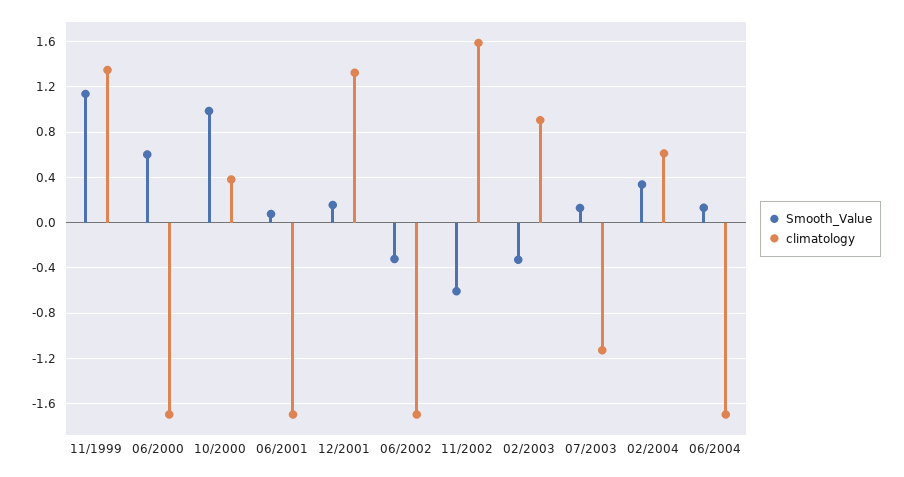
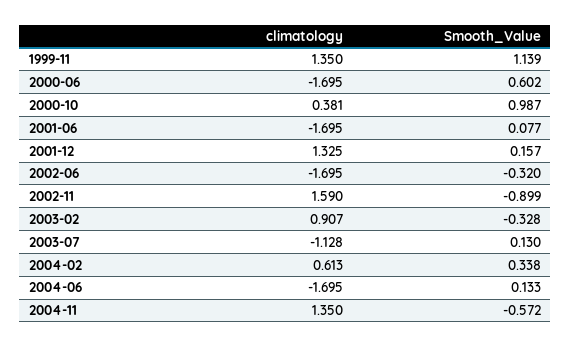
Smooth_Value, 11/2002: -0.6 -> -0.899
climatology, 2004-11: none -> 1.35
Smooth_Value, 2004-11: none -> -0.572

